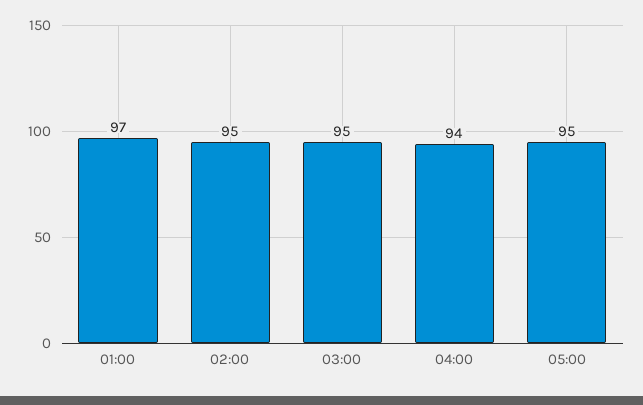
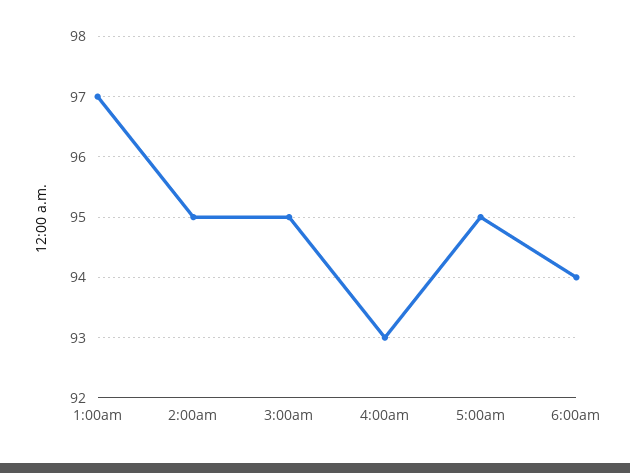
04:00: 94 -> 93
6:00am: none -> 94

